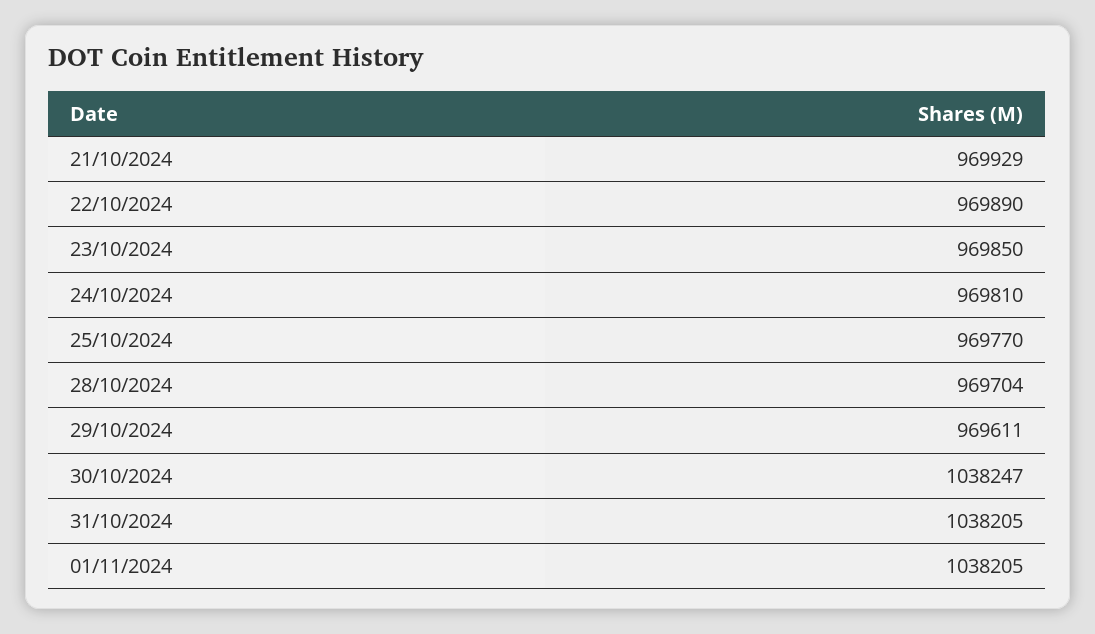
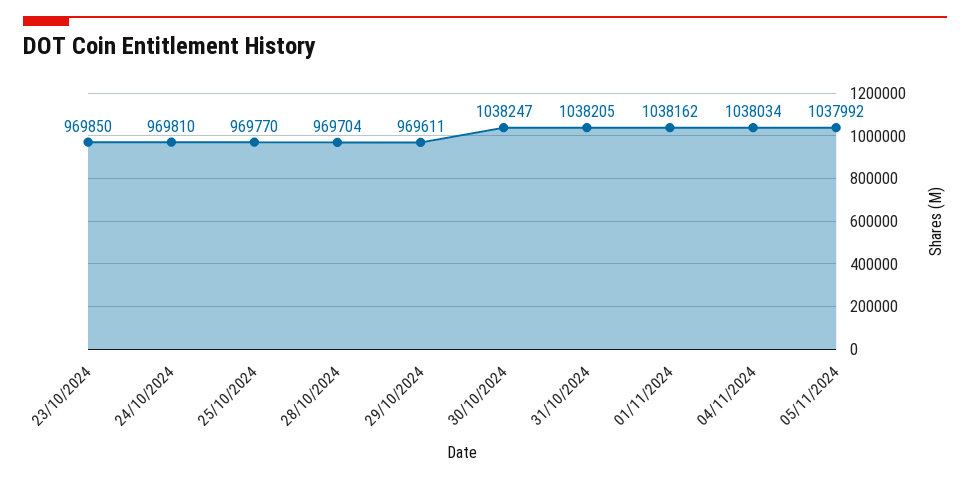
21/10/2024: 969929 -> none
22/10/2024: 969890 -> none
01/11/2024: 1038205 -> 1038162
04/11/2024: none -> 1038034
05/11/2024: none -> 1037992

